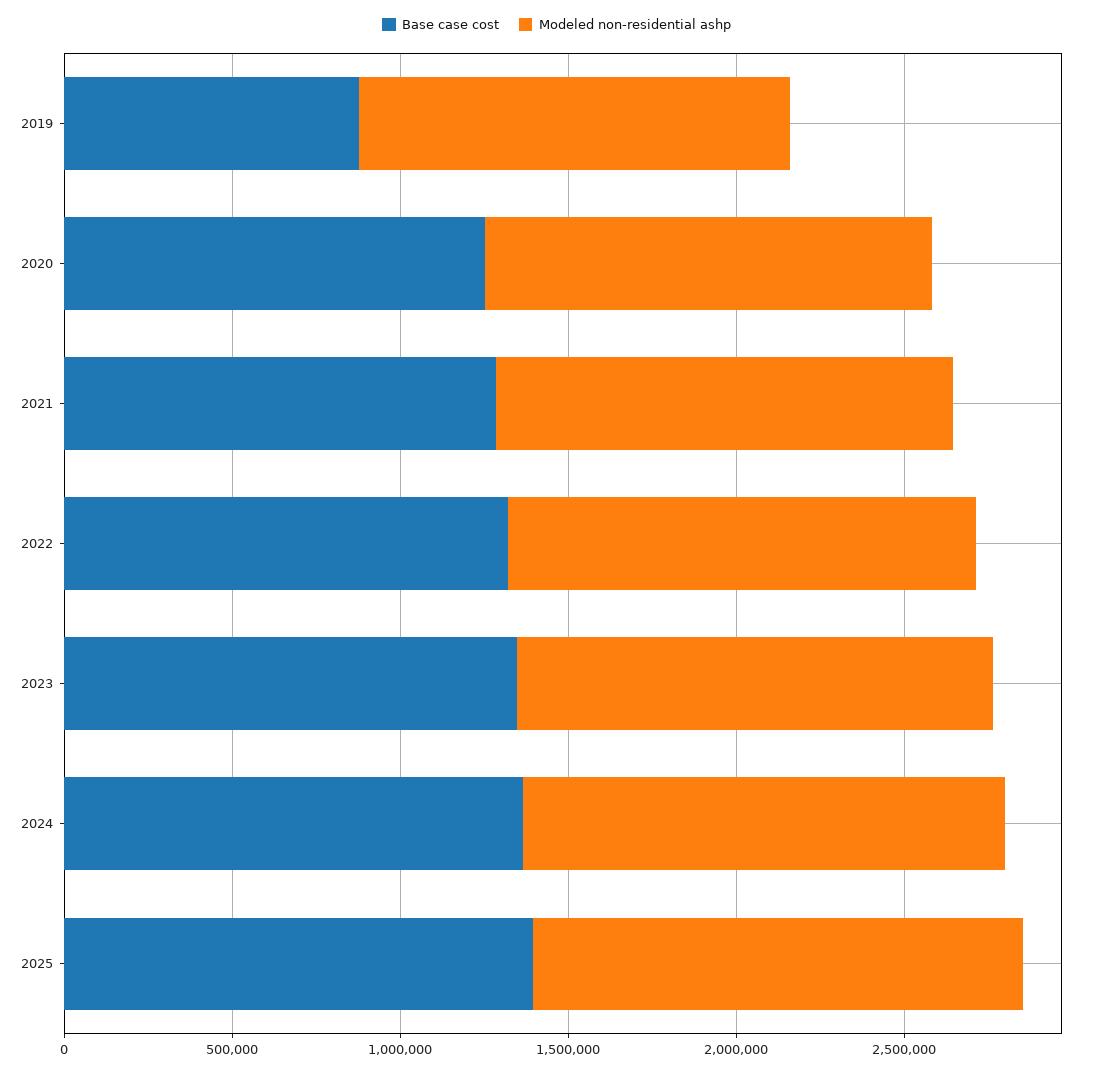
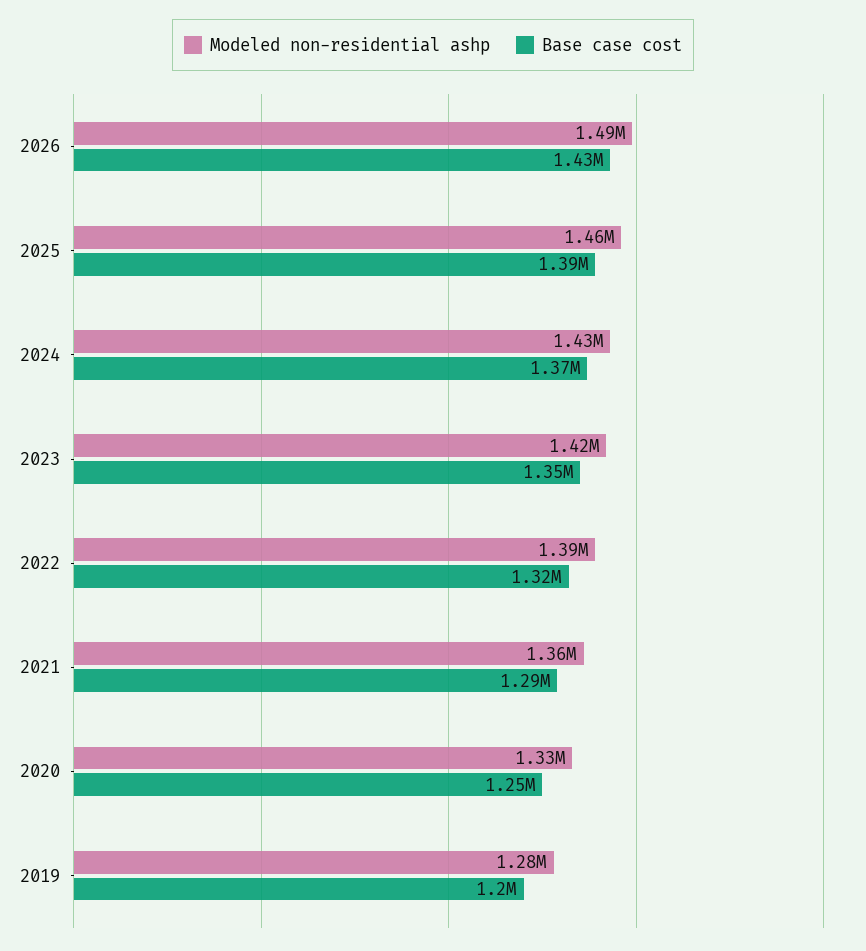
Base case cost, 2019: 900000 -> 1200000
Modeled non-residential ashp, 2026: none -> 1490000
Base case cost, 2026: none -> 1430000

